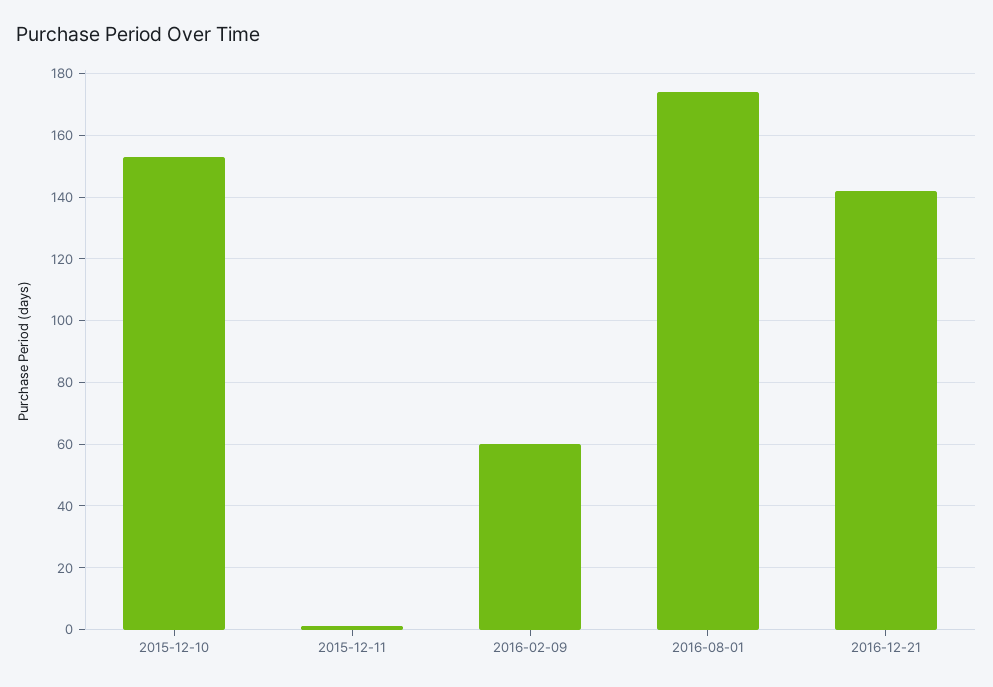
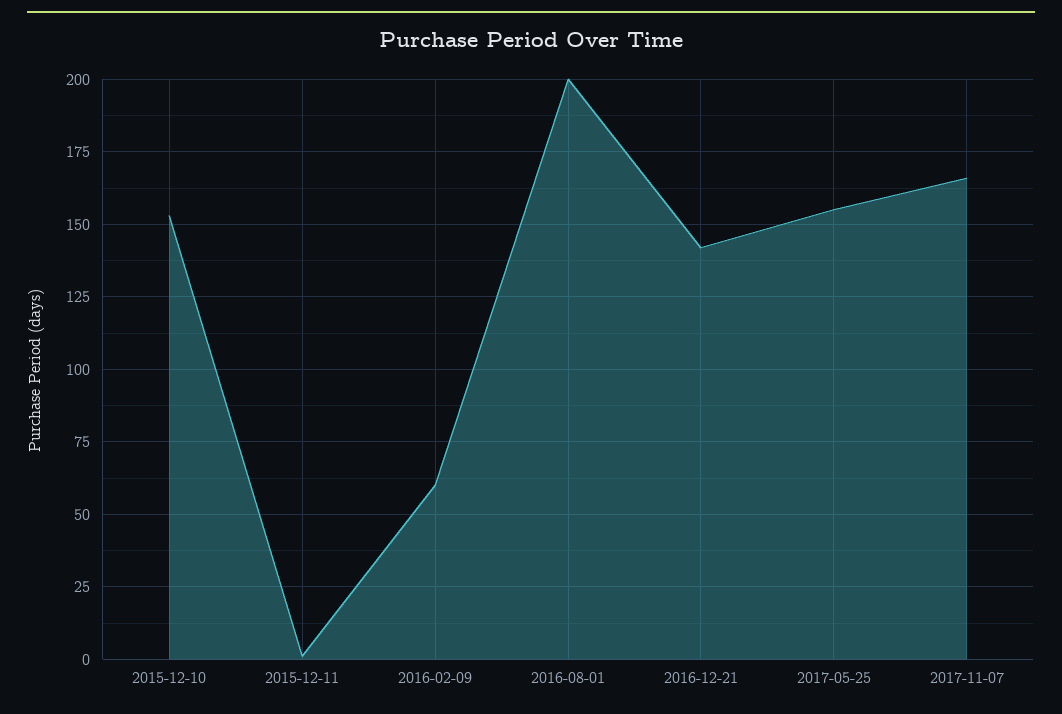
2016-08-01: 175 -> 200
2017-05-25: none -> 155
2017-11-07: none -> 165

